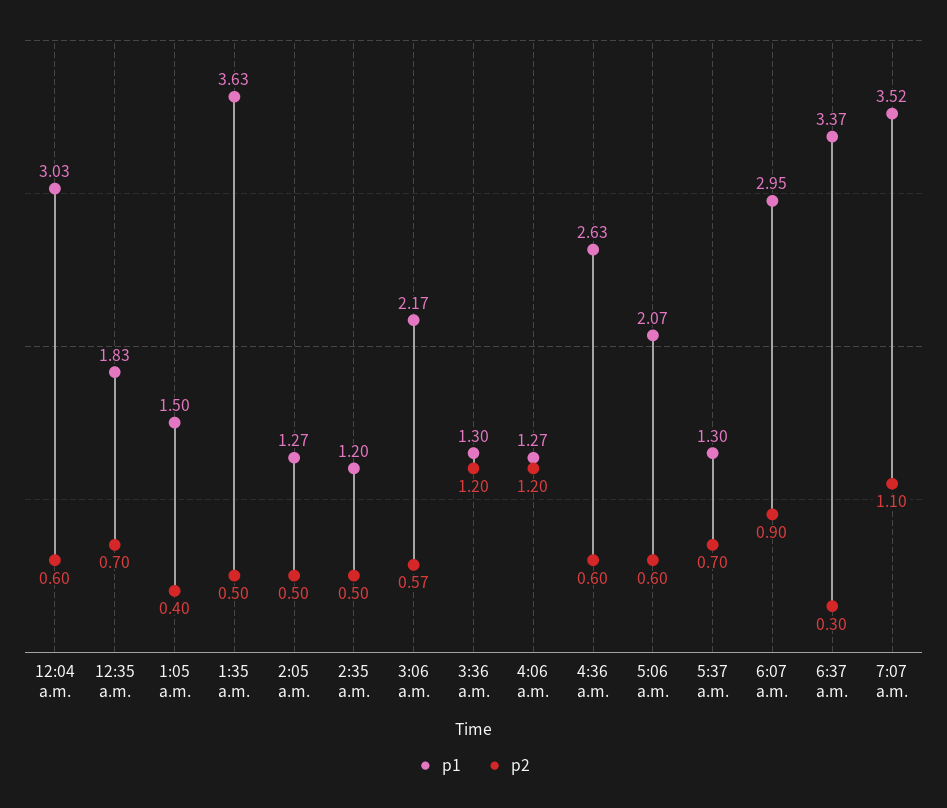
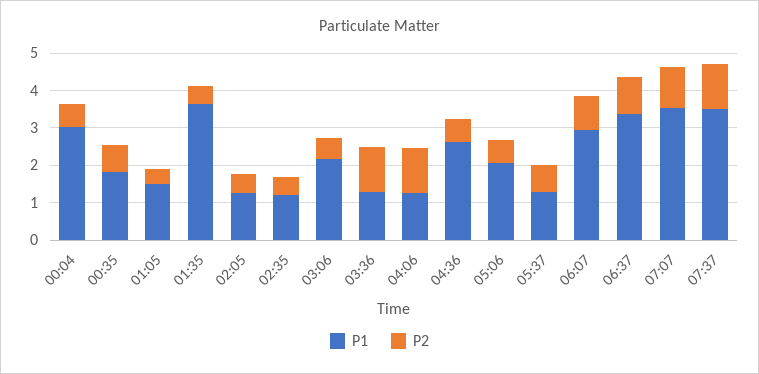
p2, 6:37 a.m.: 0.3 -> 1
p1, 07:37: none -> 3.5
p2, 07:37: none -> 1.25

